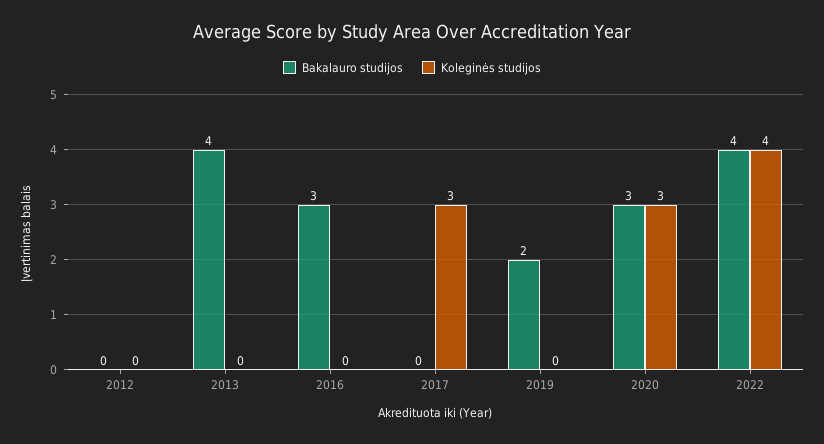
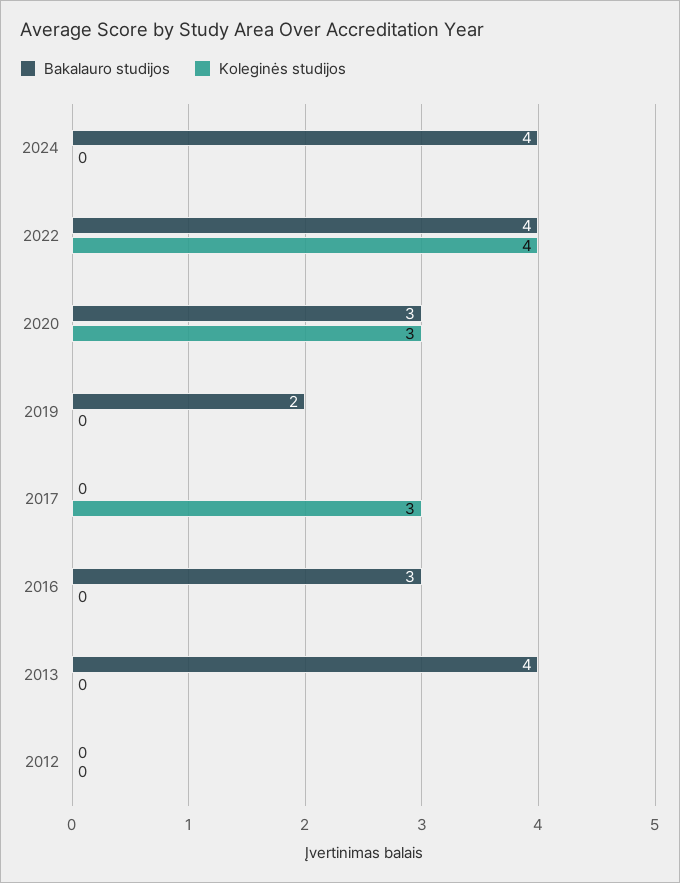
Bakalauro studijos, 2024: none -> 4
Koleginės studijos, 2024: none -> 0

